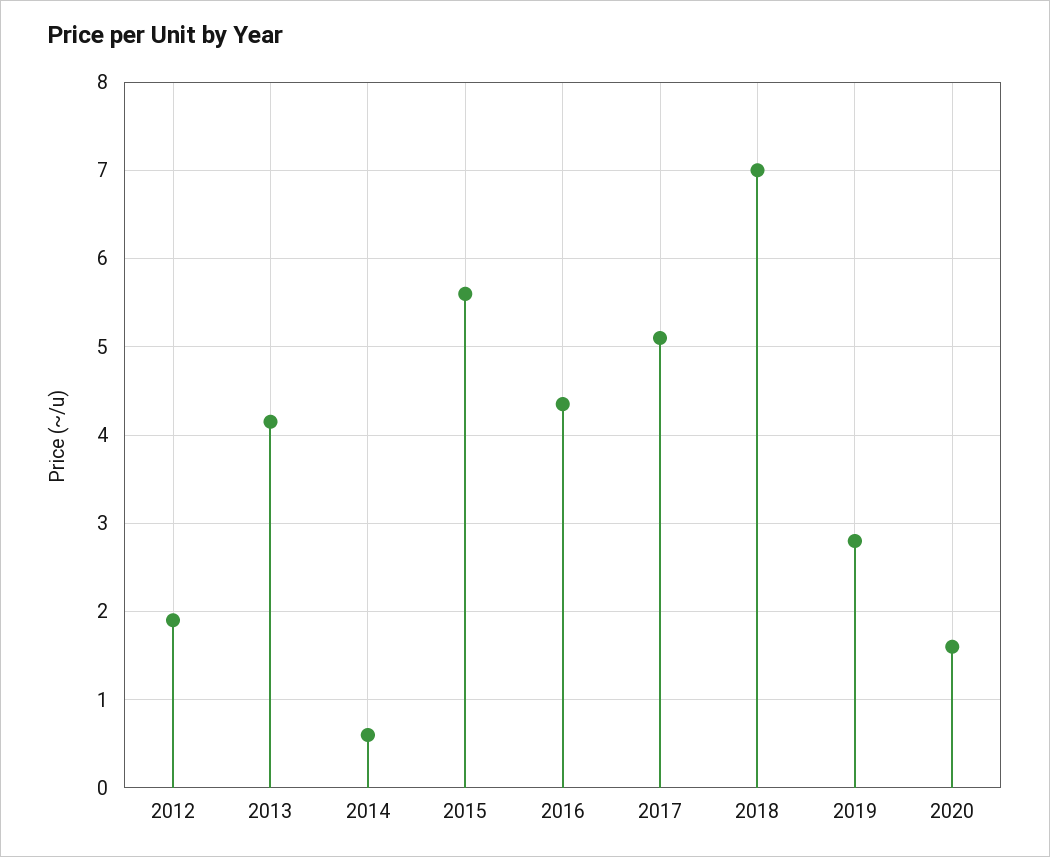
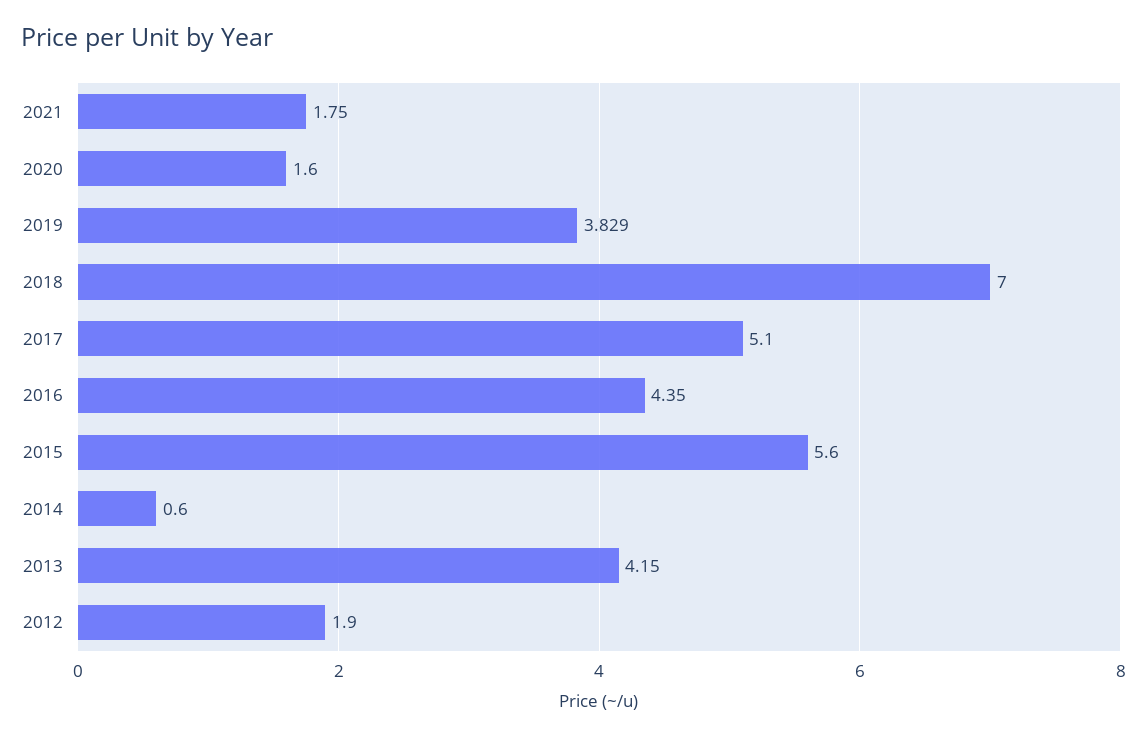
2019: 2.8 -> 3.829
2021: none -> 1.75

